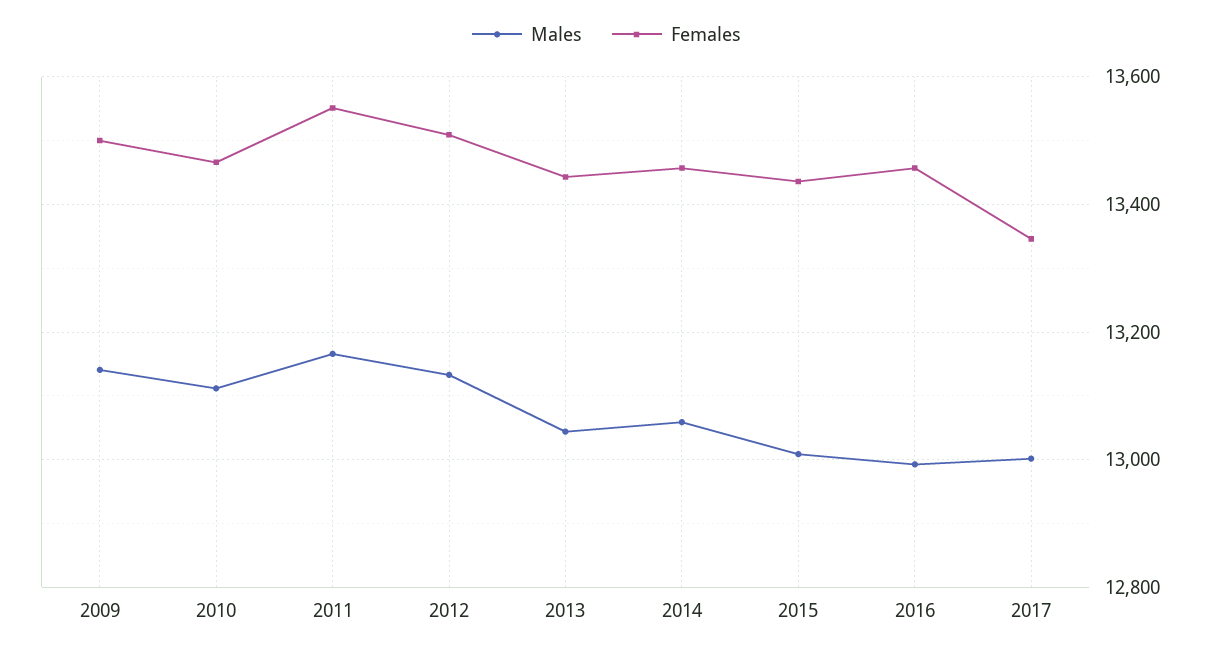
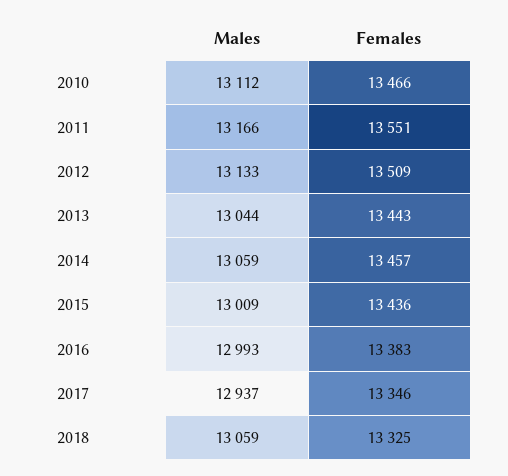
Males, 2009: 13140 -> none
Females, 2009: 13500 -> none
Females, 2016: 13460 -> 13383
Males, 2017: 13000 -> 12937
Males, 2018: none -> 13059
Females, 2018: none -> 13325

